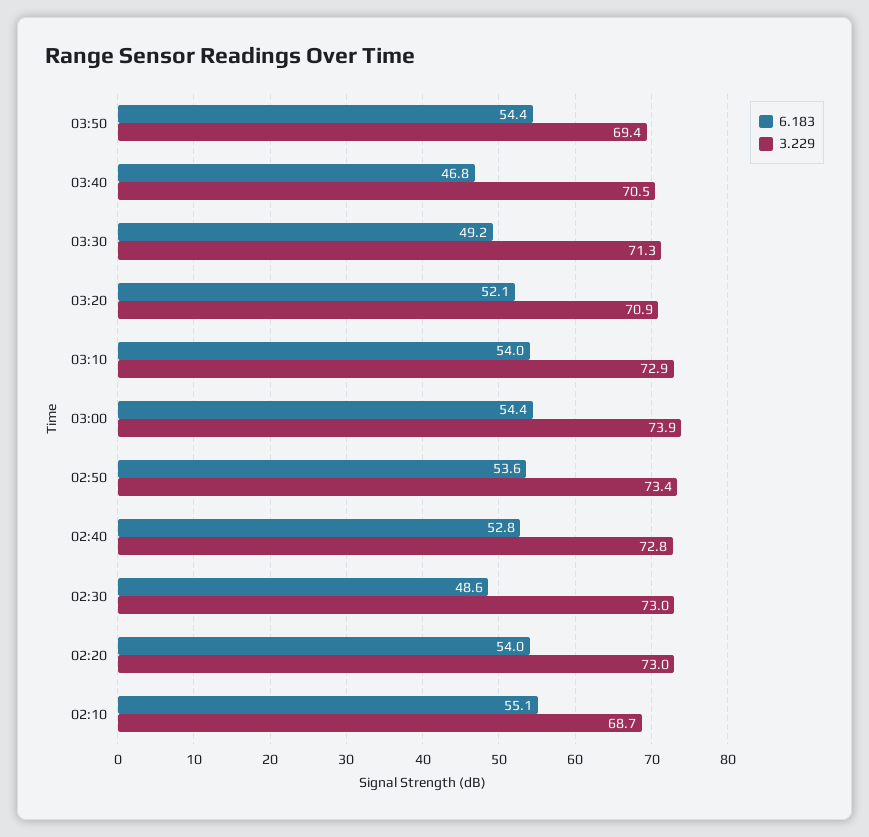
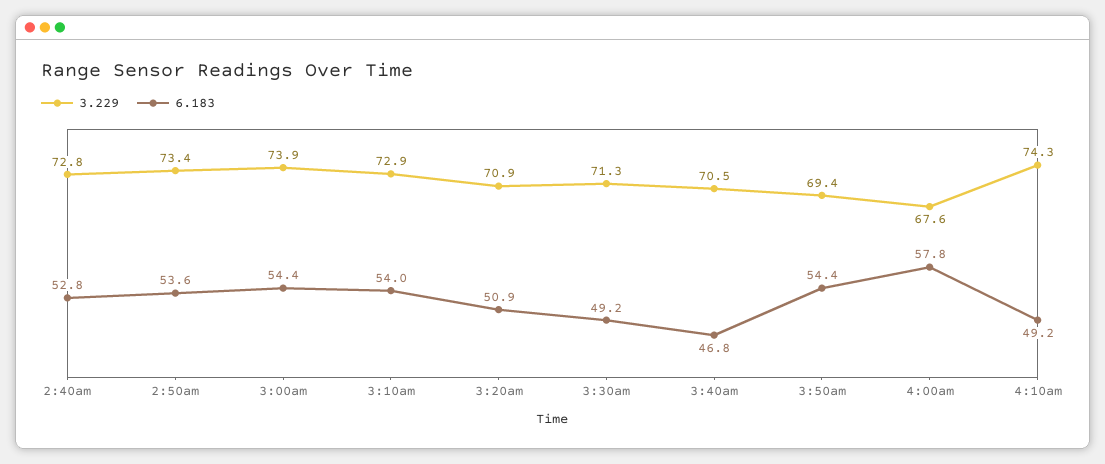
6.183, 03:20: 52.1 -> 50.9
6.183, 02:30: 48.6 -> none
3.229, 02:30: 73 -> none
6.183, 02:20: 54 -> none
3.229, 02:20: 73 -> none
6.183, 02:10: 55.1 -> none
3.229, 02:10: 68.7 -> none
3.229, 4:00am: none -> 67.6
6.183, 4:00am: none -> 57.8
3.229, 4:10am: none -> 74.3
6.183, 4:10am: none -> 49.2

